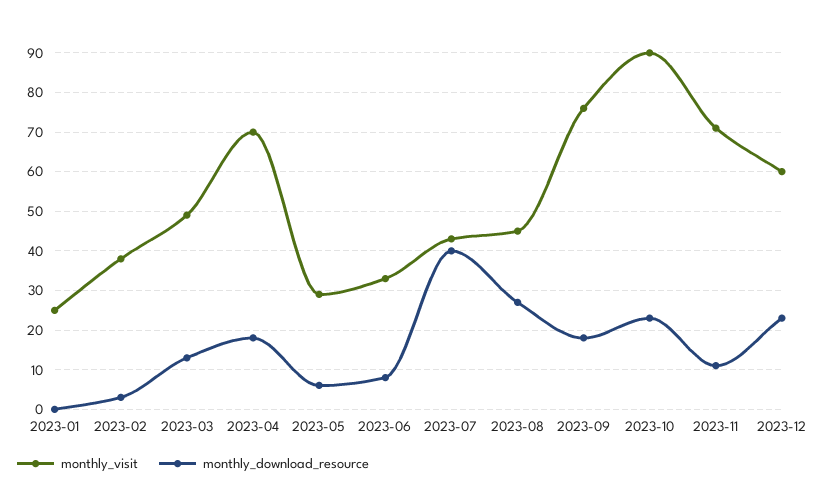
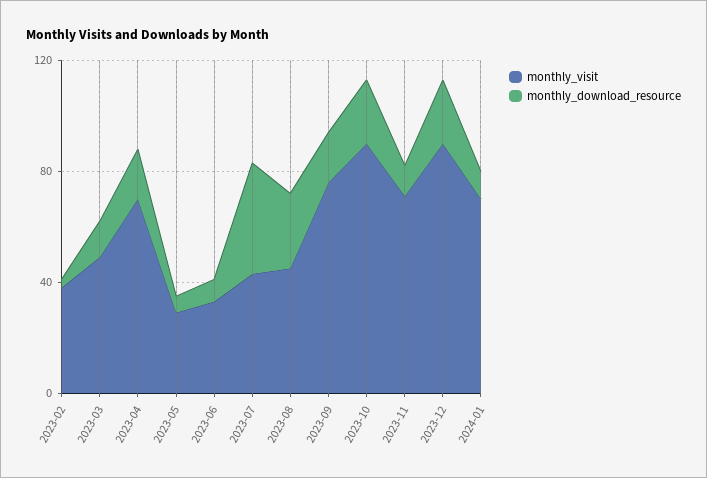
monthly_visit, 2023-01: 25 -> none
monthly_download_resource, 2023-01: 0 -> none
monthly_visit, 2023-12: 60 -> 90
monthly_visit, 2024-01: none -> 70
monthly_download_resource, 2024-01: none -> 10

